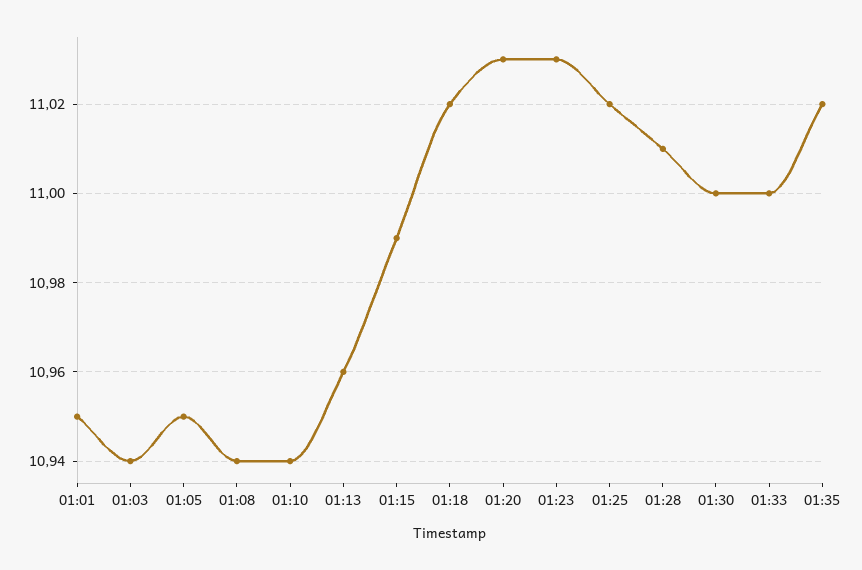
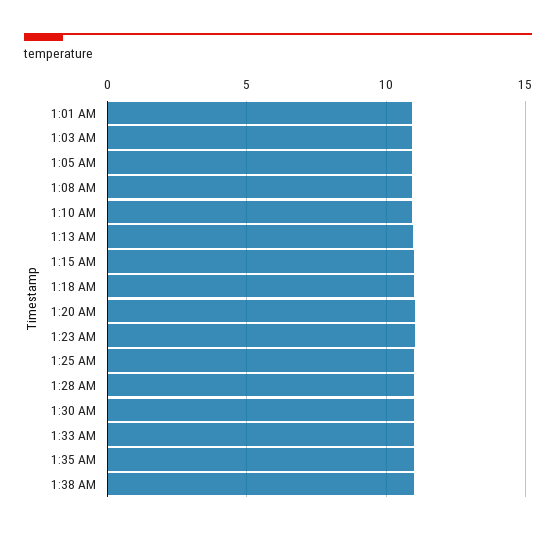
1:38 AM: none -> 11

